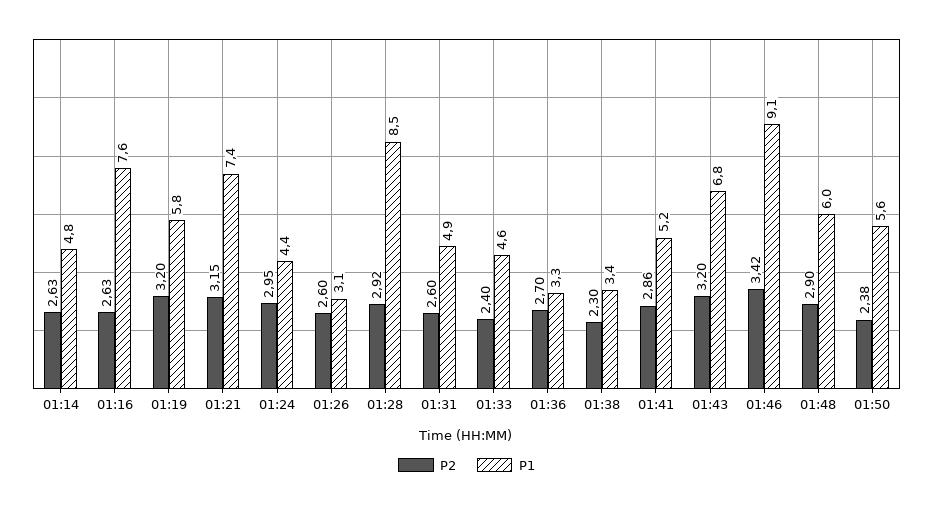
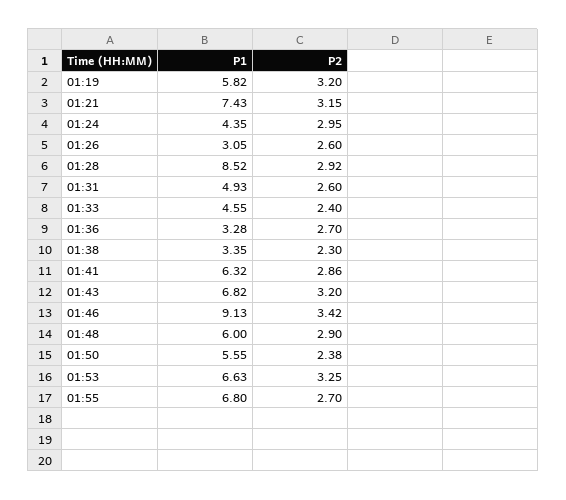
P2, 01:14: 2.63 -> none
P1, 01:14: 4.8 -> none
P2, 01:16: 2.63 -> none
P1, 01:16: 7.6 -> none
P1, 01:41: 5.2 -> 6.32
P1, 01:53: none -> 6.63
P2, 01:53: none -> 3.25
P1, 01:55: none -> 6.8
P2, 01:55: none -> 2.7

